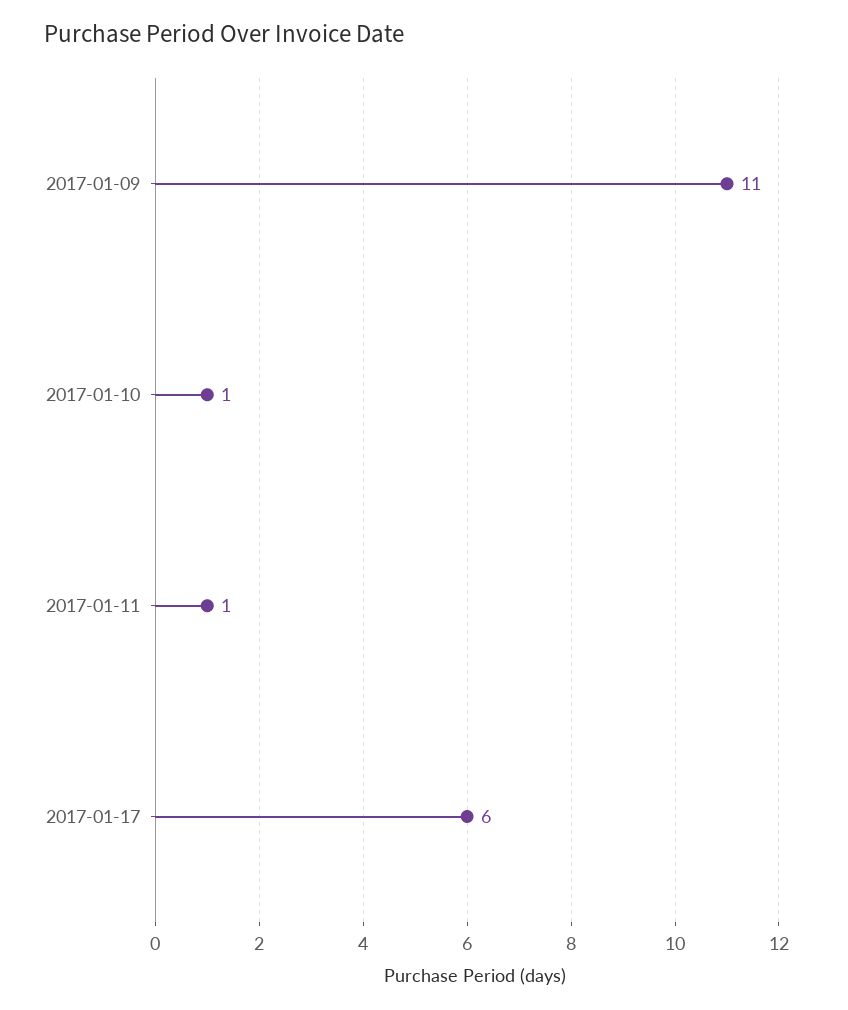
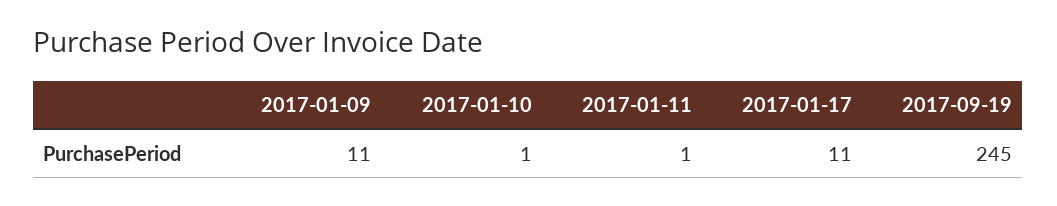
2017-01-17: 6 -> 11
2017-09-19: none -> 245

